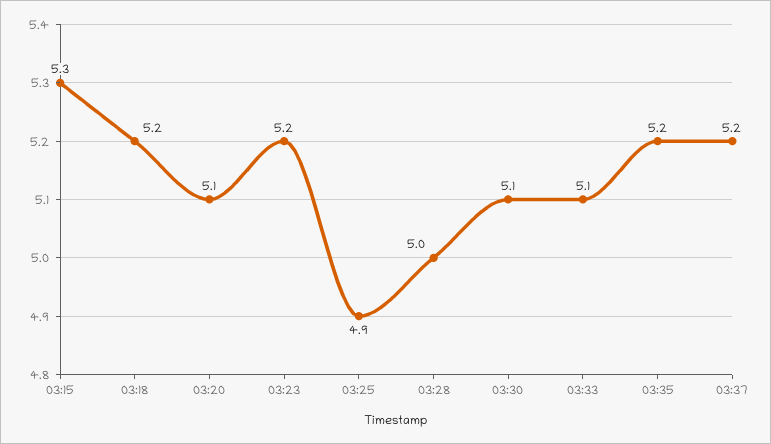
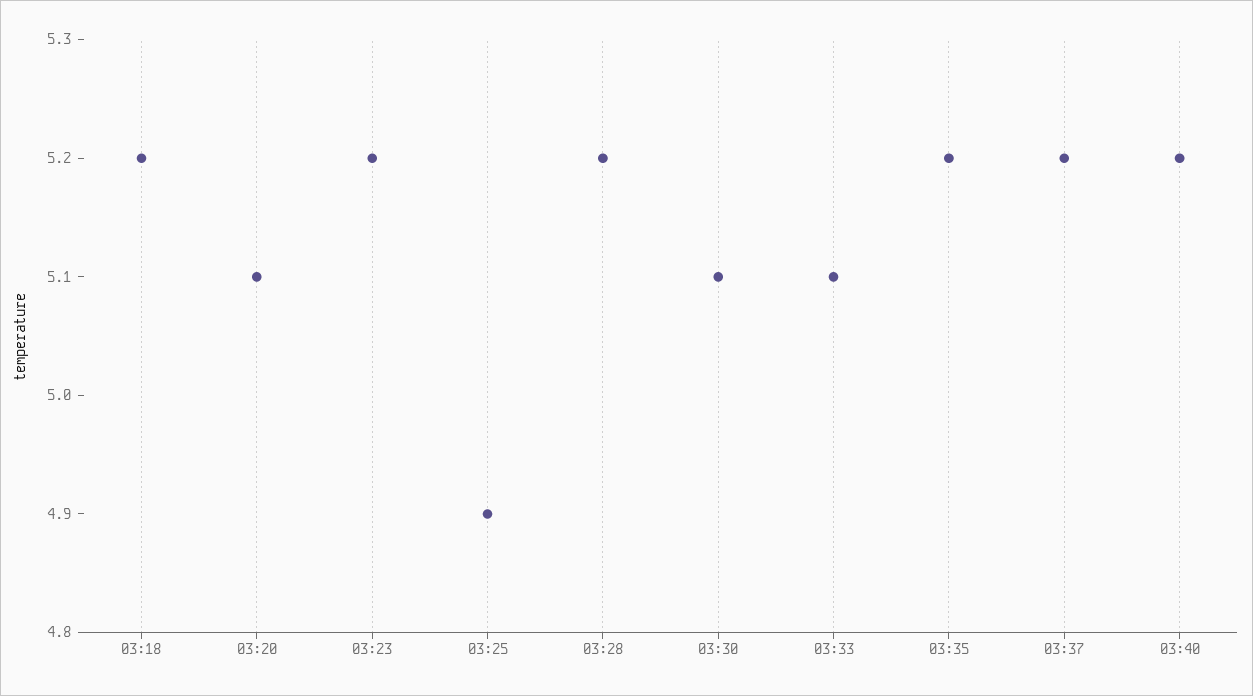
03:15: 5.3 -> none
03:28: 5 -> 5.2
03:40: none -> 5.2

